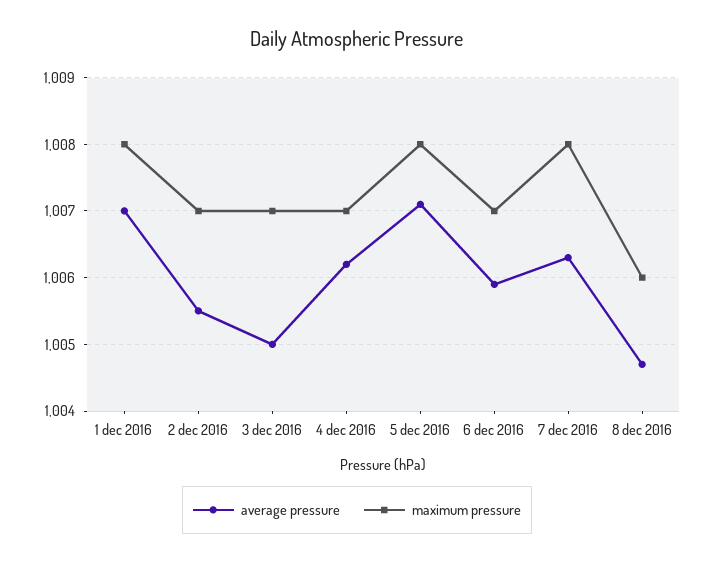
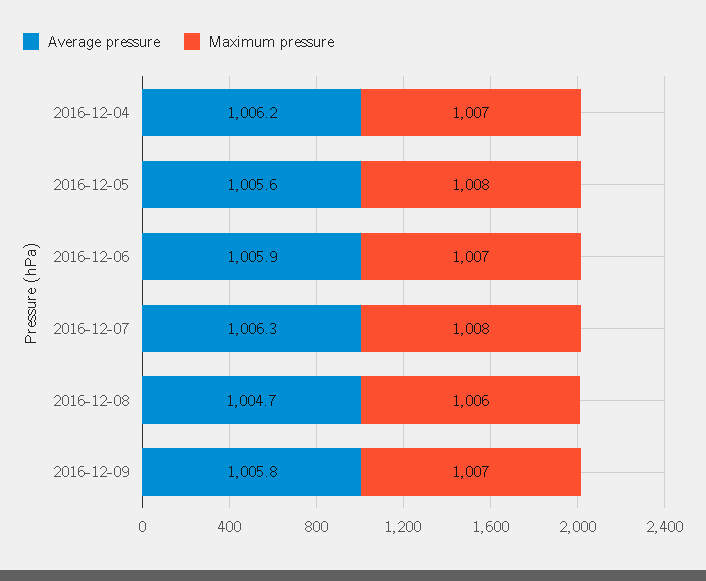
average pressure, 1 dec 2016: 1007 -> none
maximum pressure, 1 dec 2016: 1008 -> none
average pressure, 2 dec 2016: 1005.5 -> none
maximum pressure, 2 dec 2016: 1007 -> none
average pressure, 3 dec 2016: 1005 -> none
maximum pressure, 3 dec 2016: 1007 -> none
average pressure, 5 dec 2016: 1007.1 -> 1005.6
average pressure, 2016-12-09: none -> 1005.8
maximum pressure, 2016-12-09: none -> 1007

